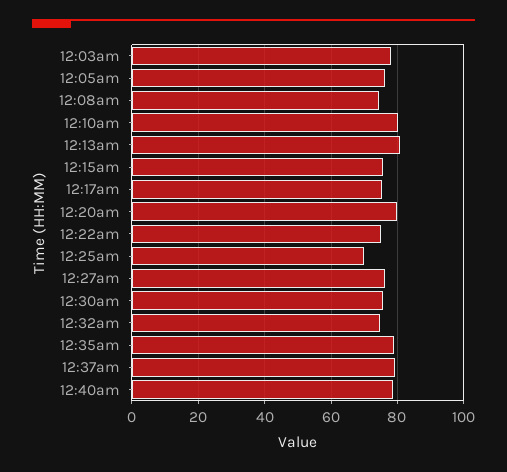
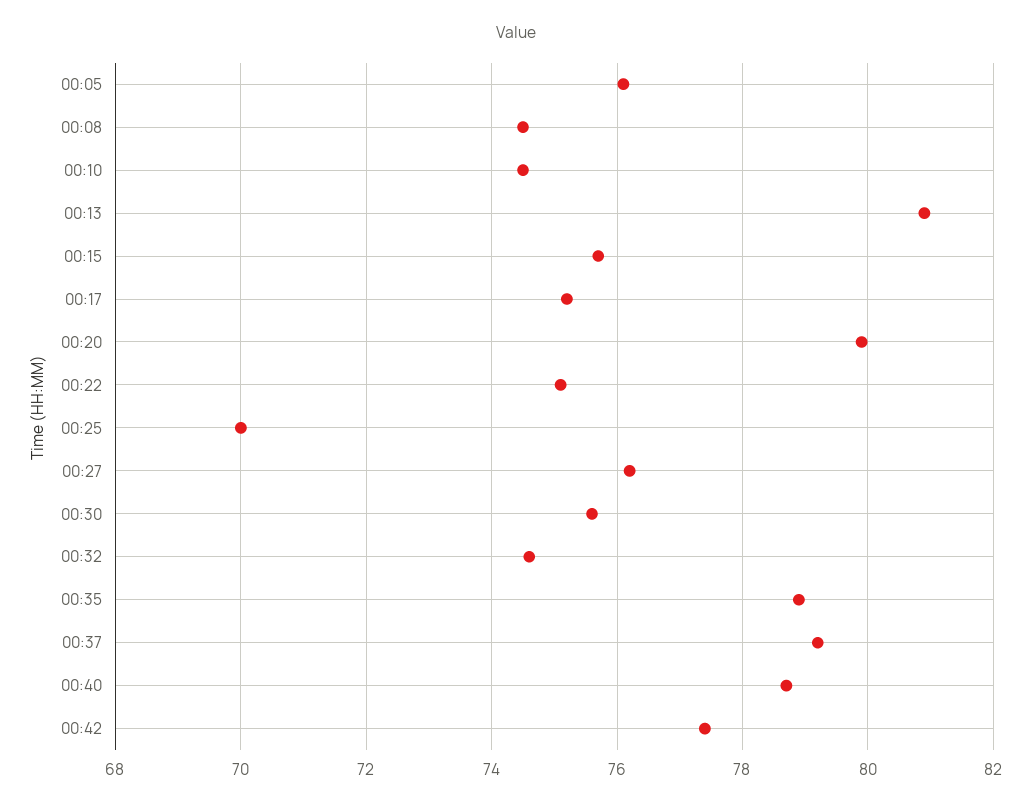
12:03am: 78 -> none
12:10am: 80 -> 74.5
00:42: none -> 77.5

